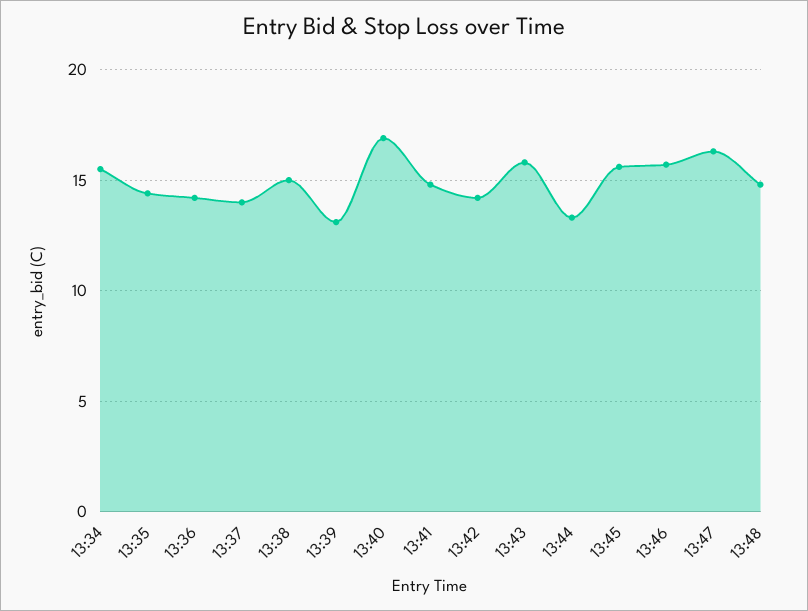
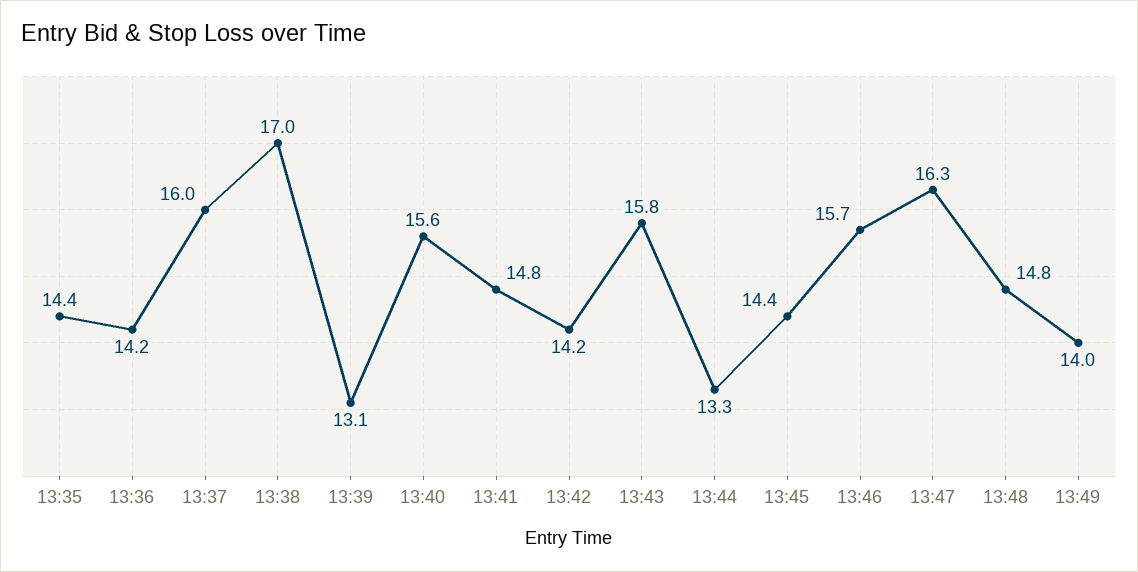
13:34: 15.5 -> none
13:37: 14 -> 16
13:38: 15 -> 17
13:40: 17 -> 15.6
13:45: 15.5 -> 14.4
13:49: none -> 14

